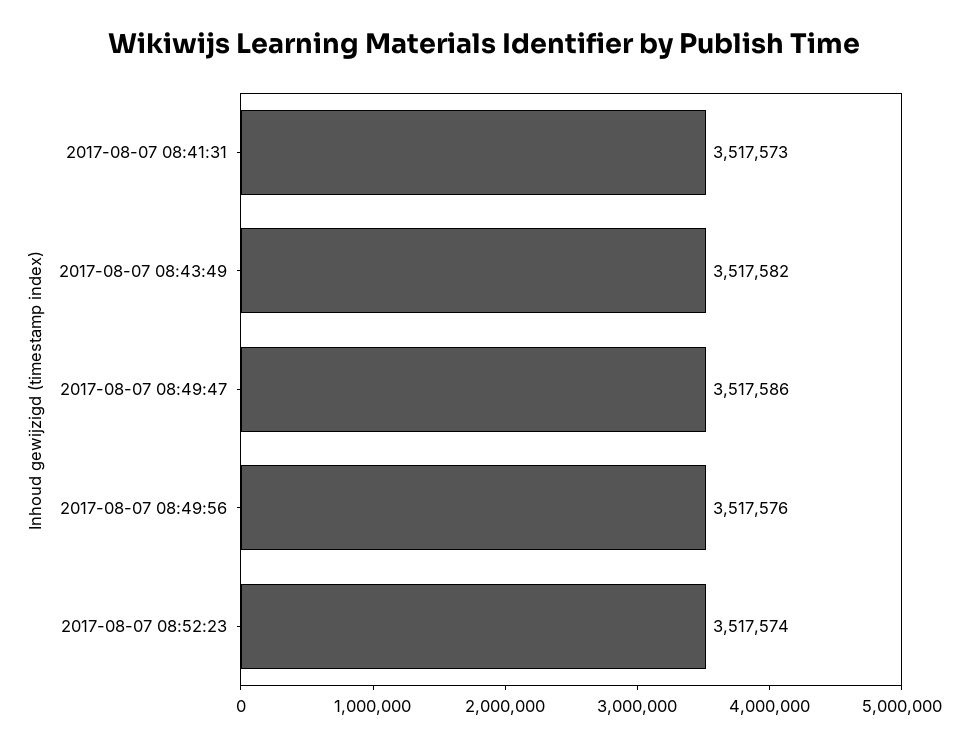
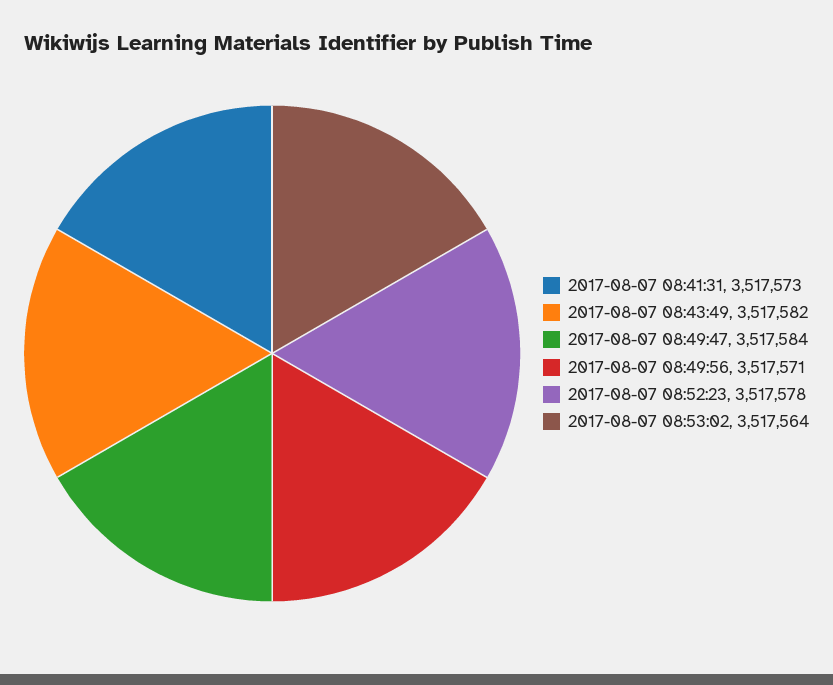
2017-08-07 08:49:47: 3517586 -> 3517584
2017-08-07 08:49:56: 3517576 -> 3517571
2017-08-07 08:52:23: 3517574 -> 3517578
2017-08-07 08:53:02: none -> 3517564

